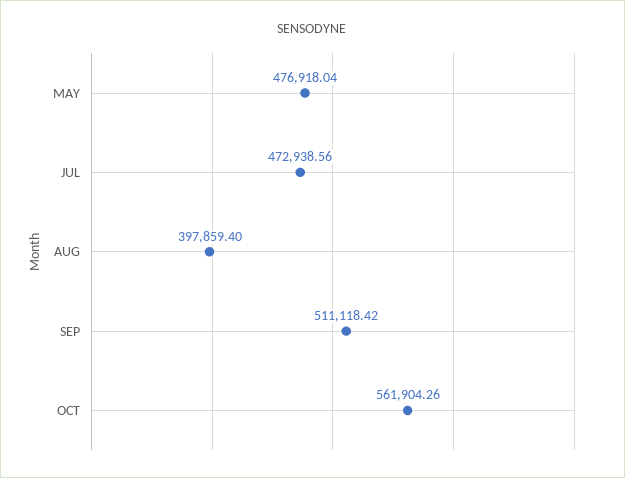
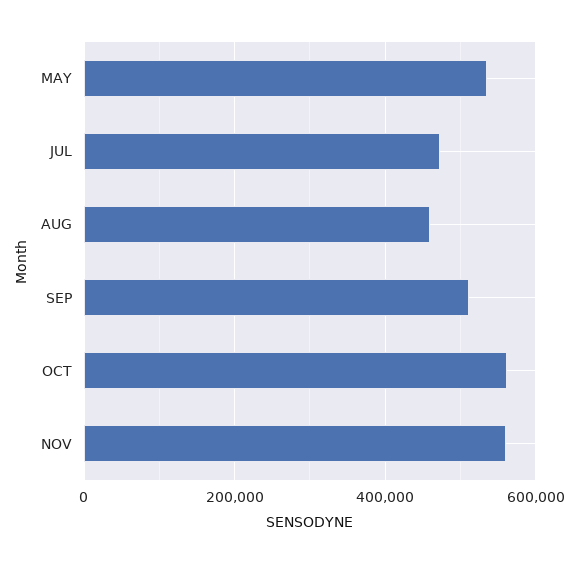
MAY: 476918.04 -> 540000
AUG: 397859.4 -> 460000
NOV: none -> 560000

